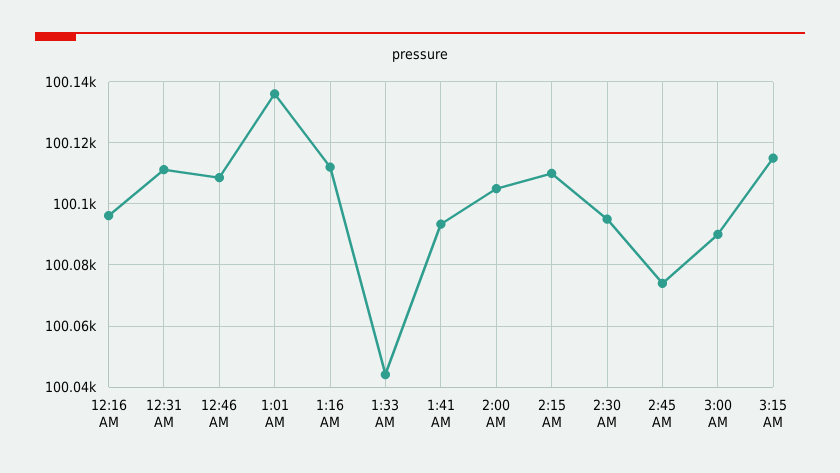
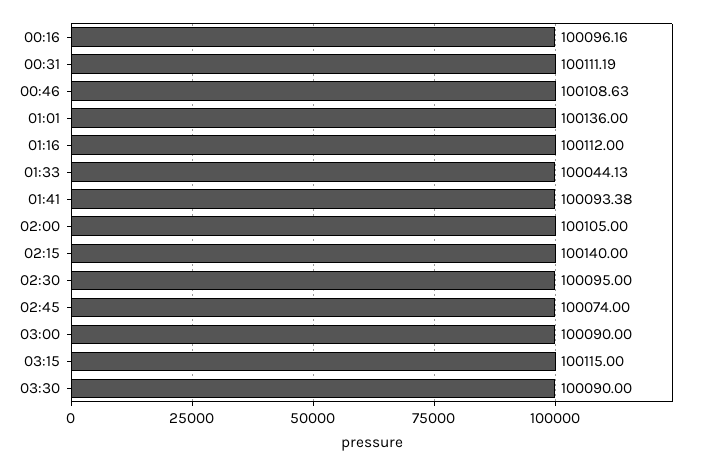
2:15 AM: 100110 -> 100140
03:30: none -> 100090

